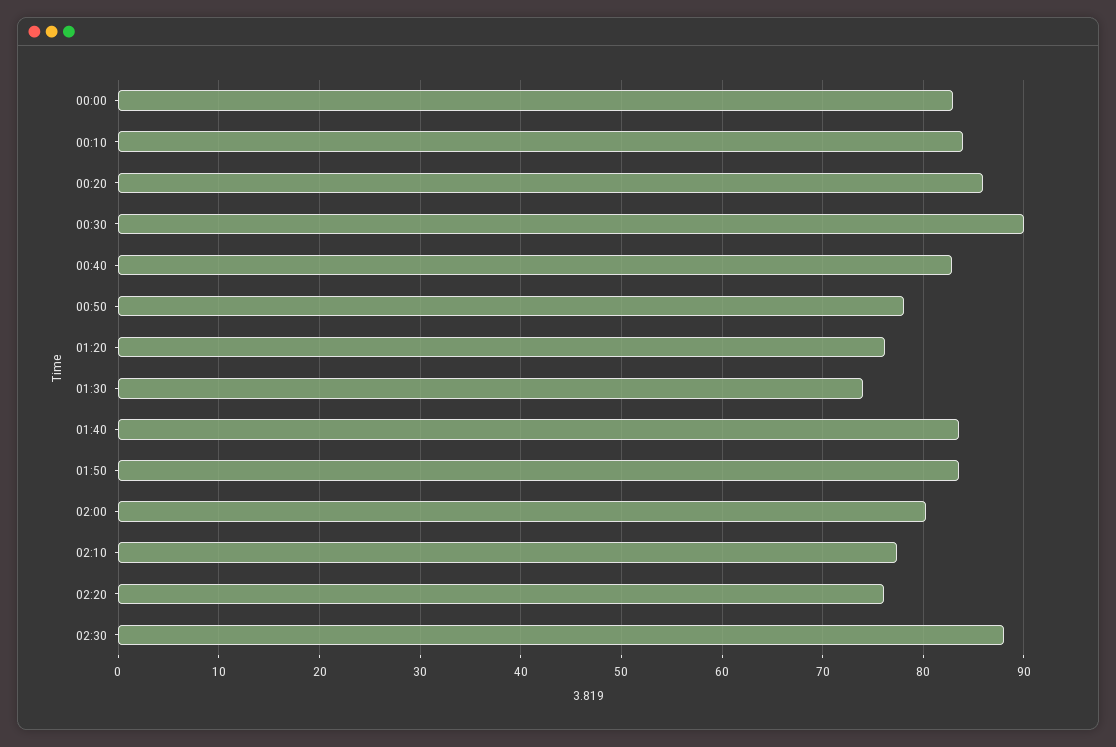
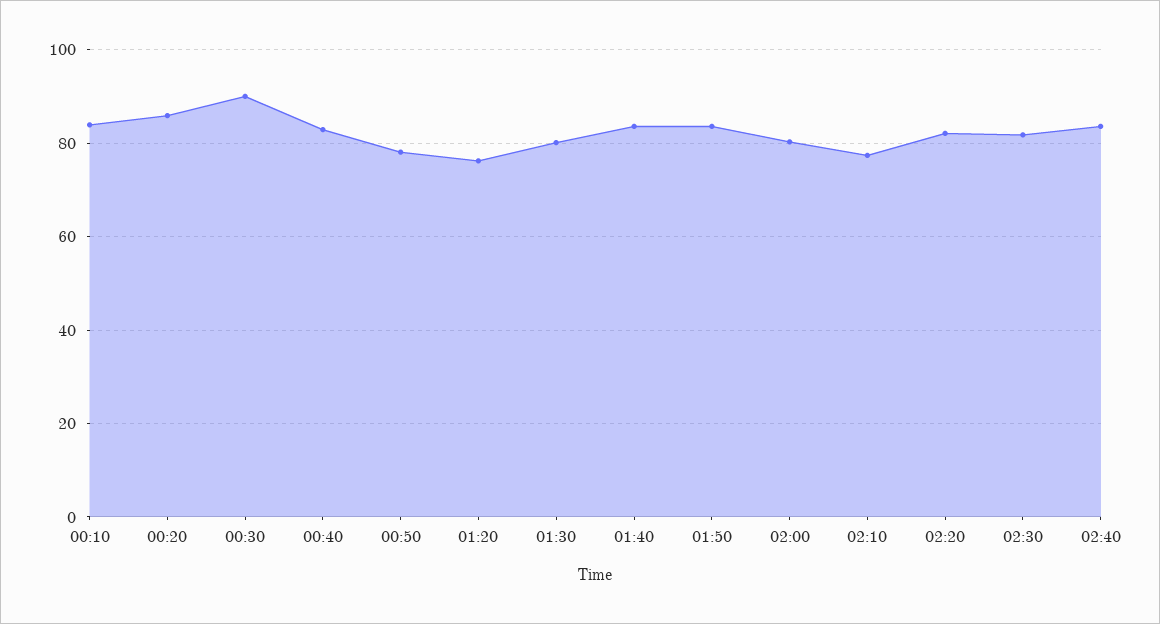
00:00: 83 -> none
01:30: 74 -> 80
02:20: 76 -> 82
02:30: 88 -> 82
02:40: none -> 84

